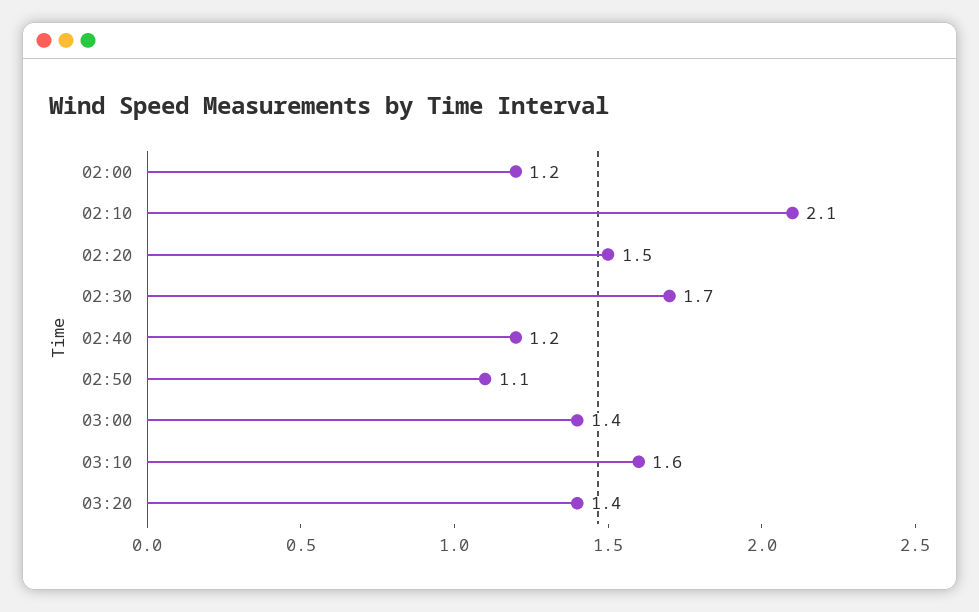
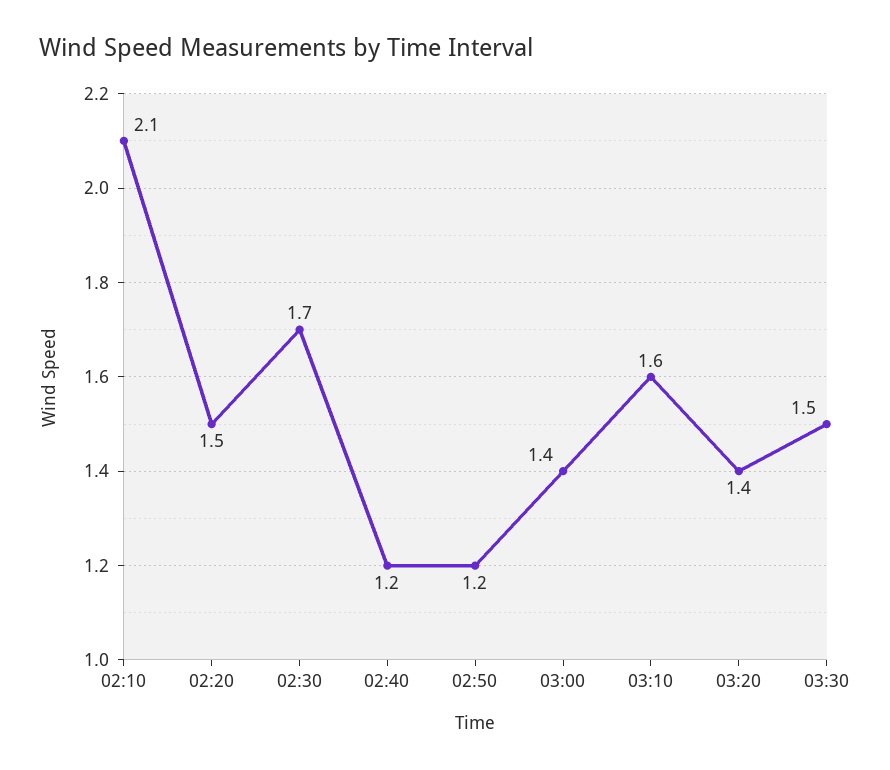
02:00: 1.2 -> none
02:50: 1.1 -> 1.2
03:30: none -> 1.5

